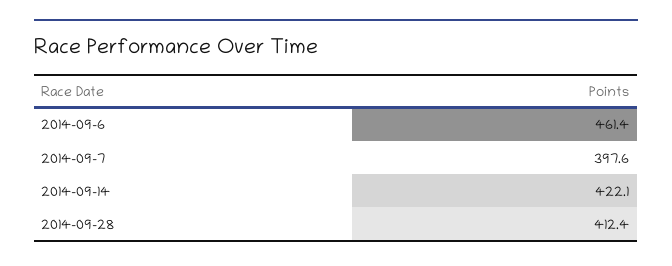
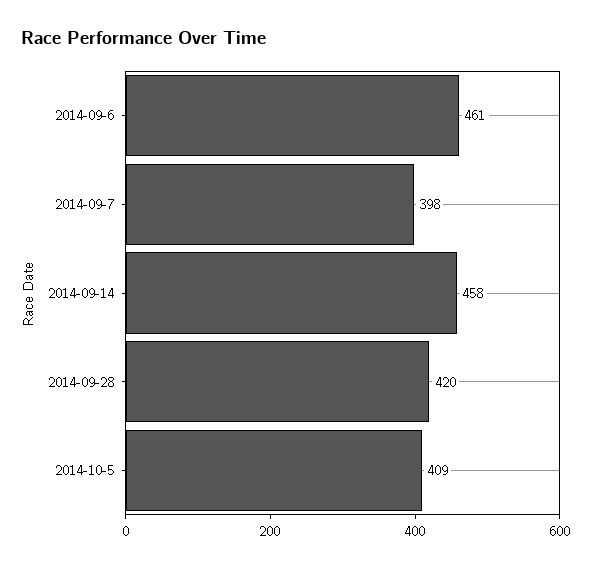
2014-09-14: 422.1 -> 458
2014-09-28: 412.4 -> 420
2014-10-5: none -> 409

